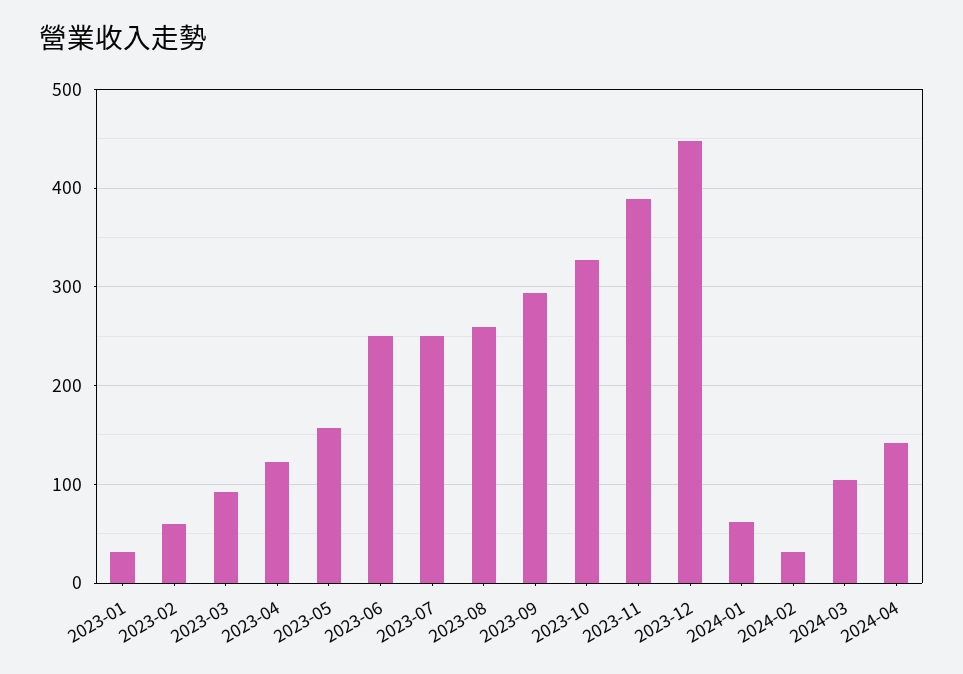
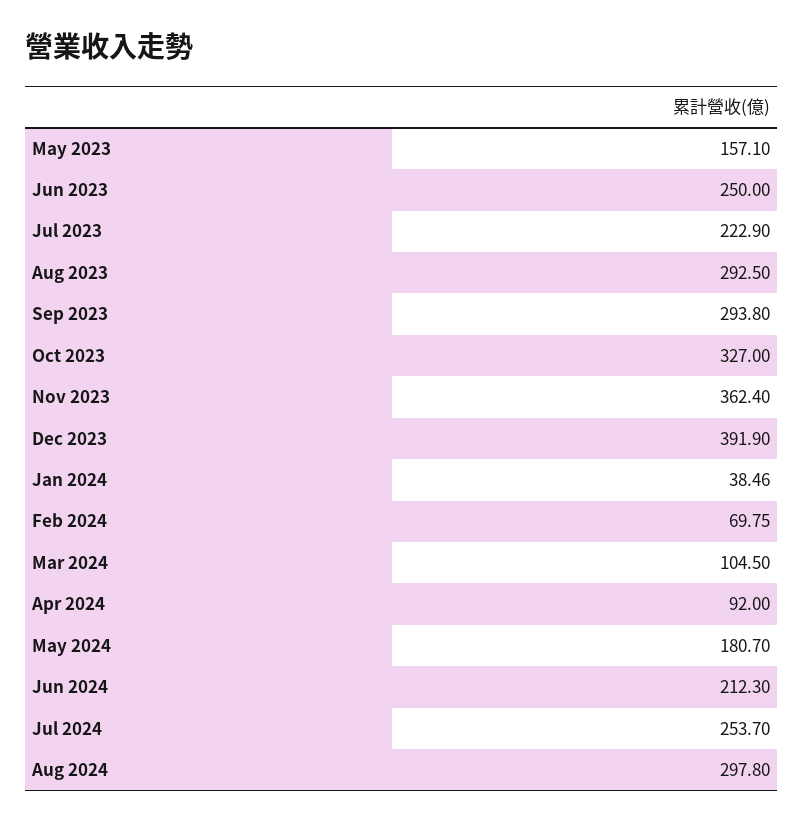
2023-01: 30 -> none
2023-02: 60 -> none
2023-03: 90 -> none
2023-04: 120 -> none
2023-07: 250 -> 222.9
2023-08: 260 -> 292.5
2023-11: 390 -> 362.4
2023-12: 450 -> 391.9
2024-01: 60 -> 38.46
2024-02: 30 -> 69.75
2024-04: 140 -> 92
May 2024: none -> 180.7
Jun 2024: none -> 212.3
Jul 2024: none -> 253.7
Aug 2024: none -> 297.8

